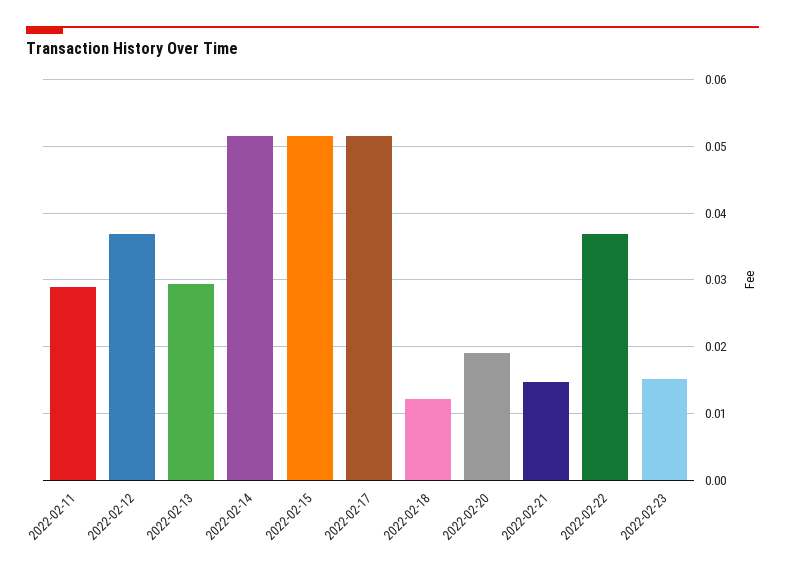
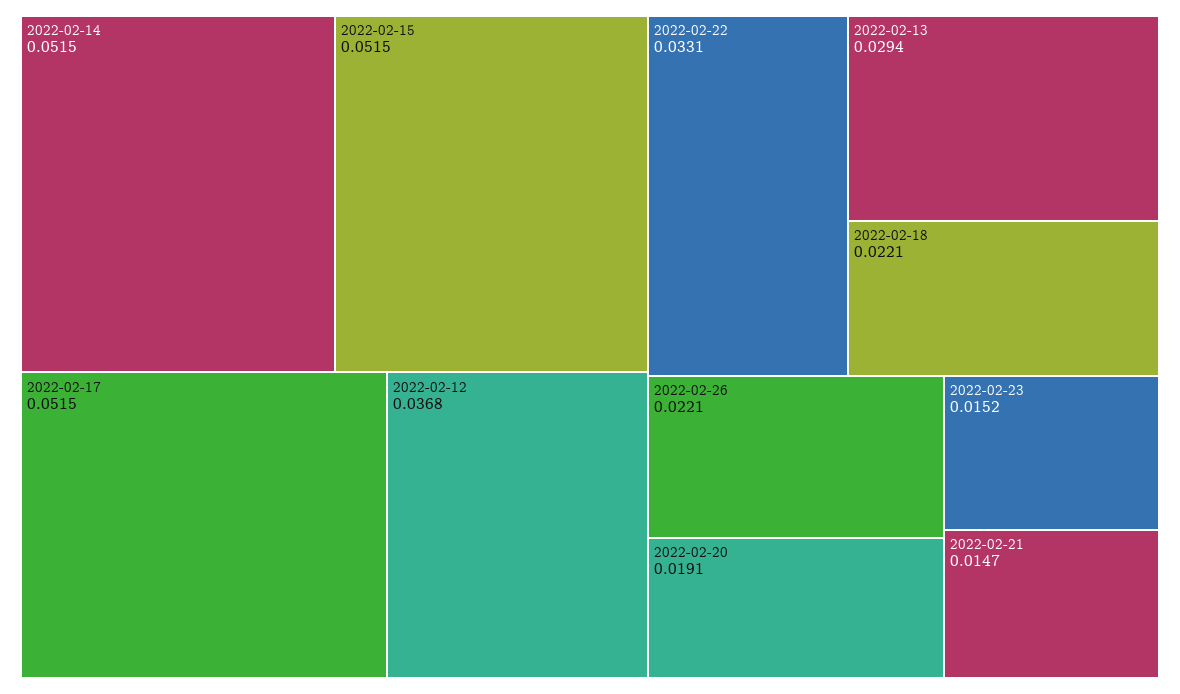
2022-02-11: 0.029 -> none
2022-02-18: 0.012 -> 0.0221
2022-02-22: 0.037 -> 0.0331
2022-02-26: none -> 0.0221

